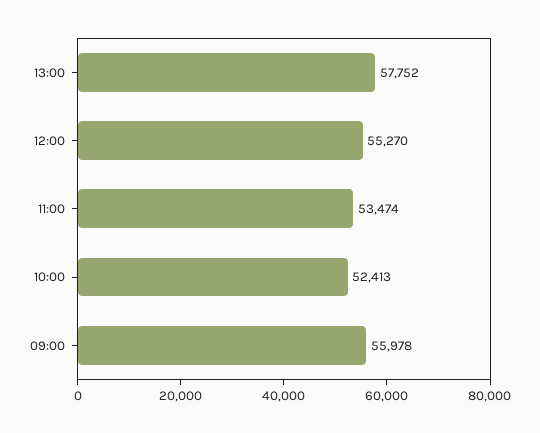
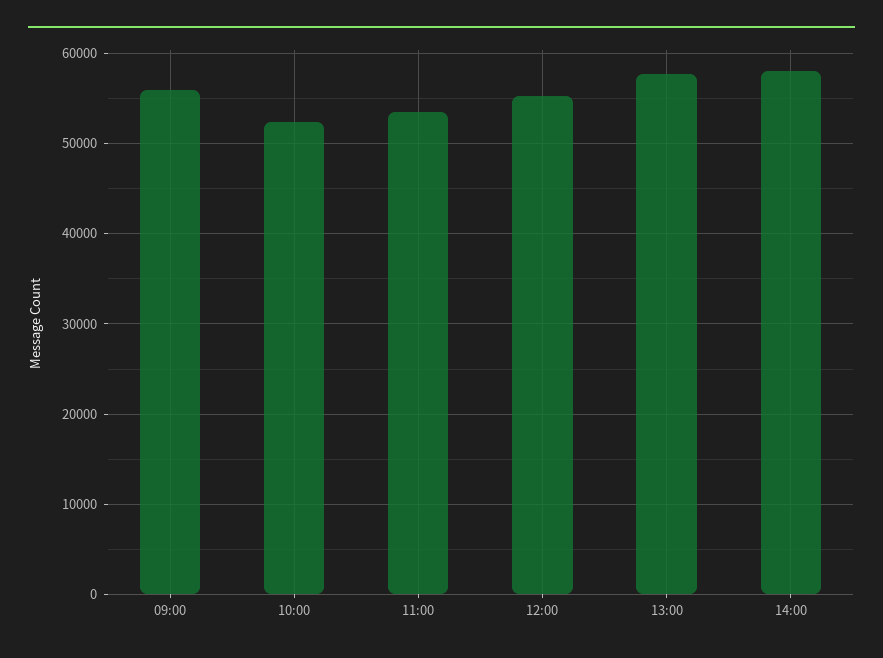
14:00: none -> 58000

